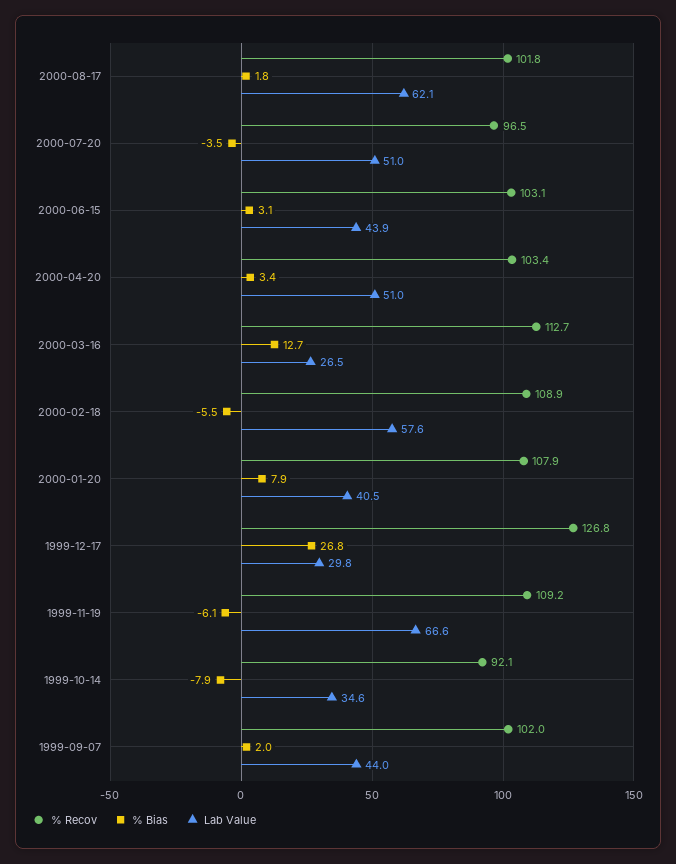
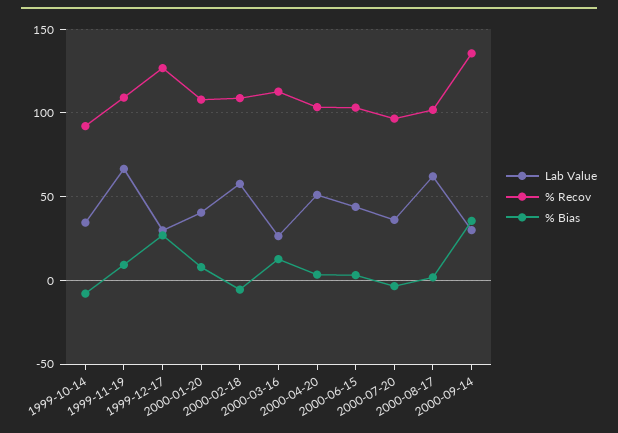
Lab Value, 2000-07-20: 51 -> 35
% Bias, 1999-11-19: -6.1 -> 10
% Recov, 1999-09-07: 102 -> none
% Bias, 1999-09-07: 2 -> none
Lab Value, 1999-09-07: 44 -> none
Lab Value, 2000-09-14: none -> 30
% Recov, 2000-09-14: none -> 135
% Bias, 2000-09-14: none -> 35

